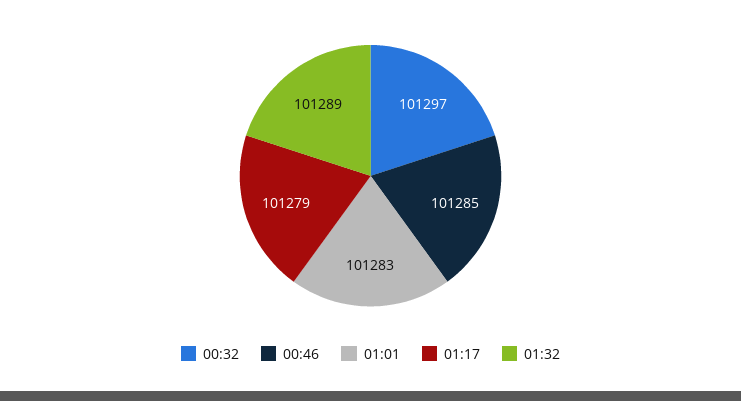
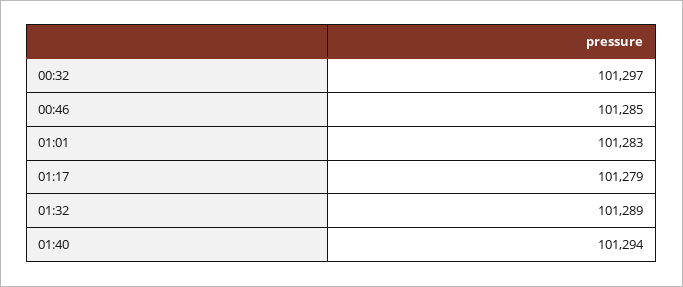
01:40: none -> 101294

